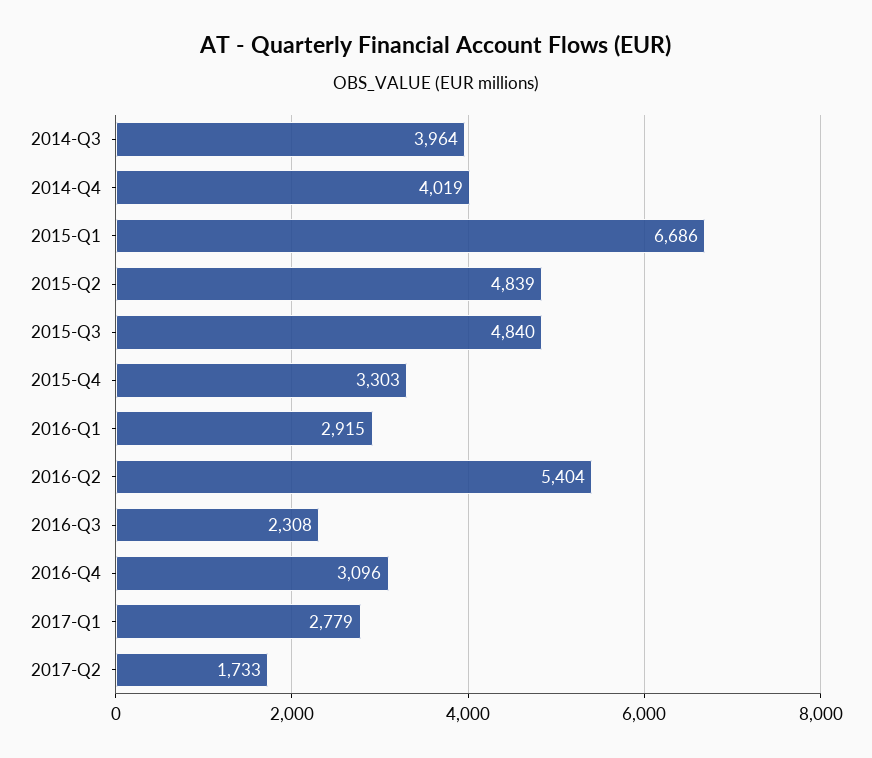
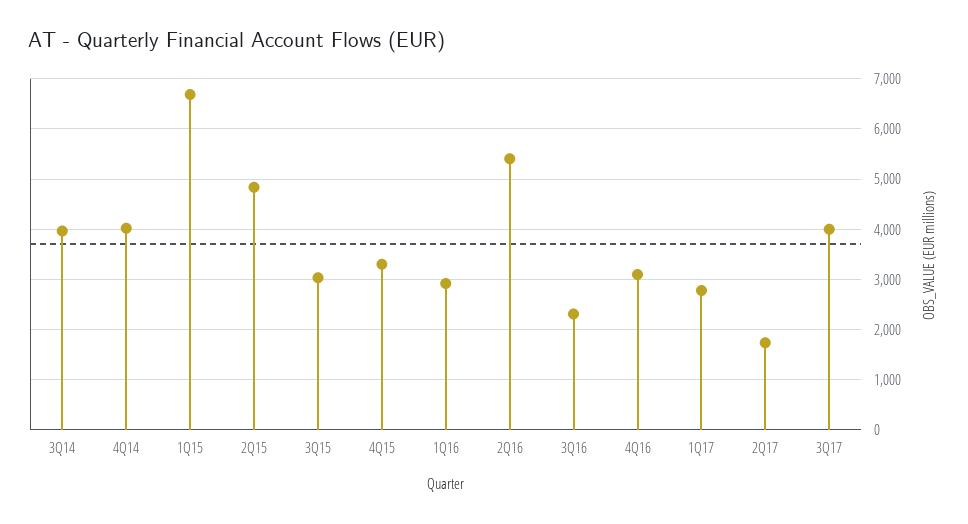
2015-Q3: 4840 -> 3000
3Q17: none -> 4000

